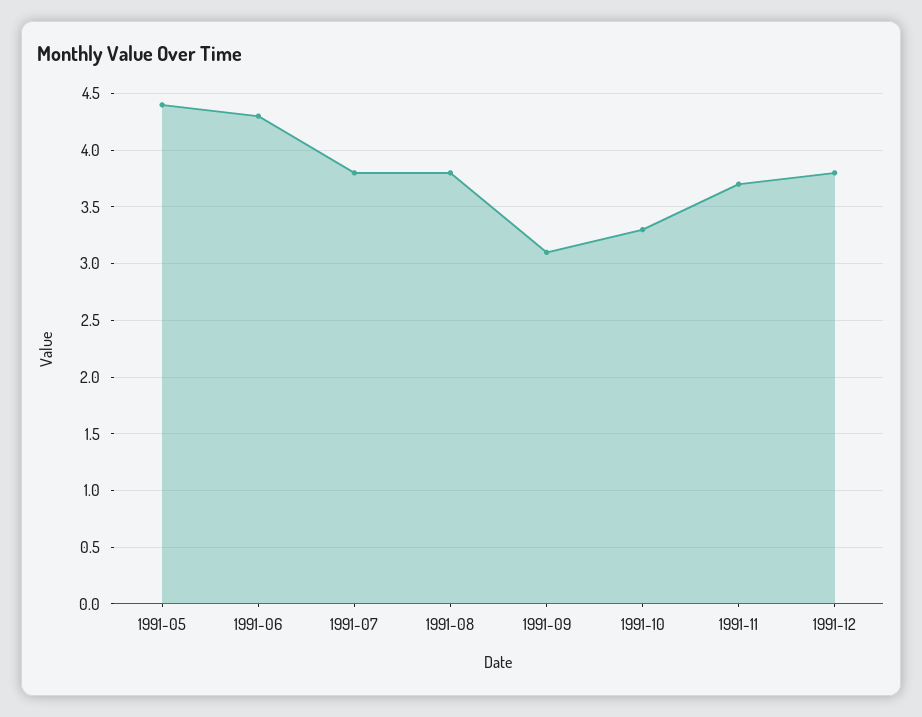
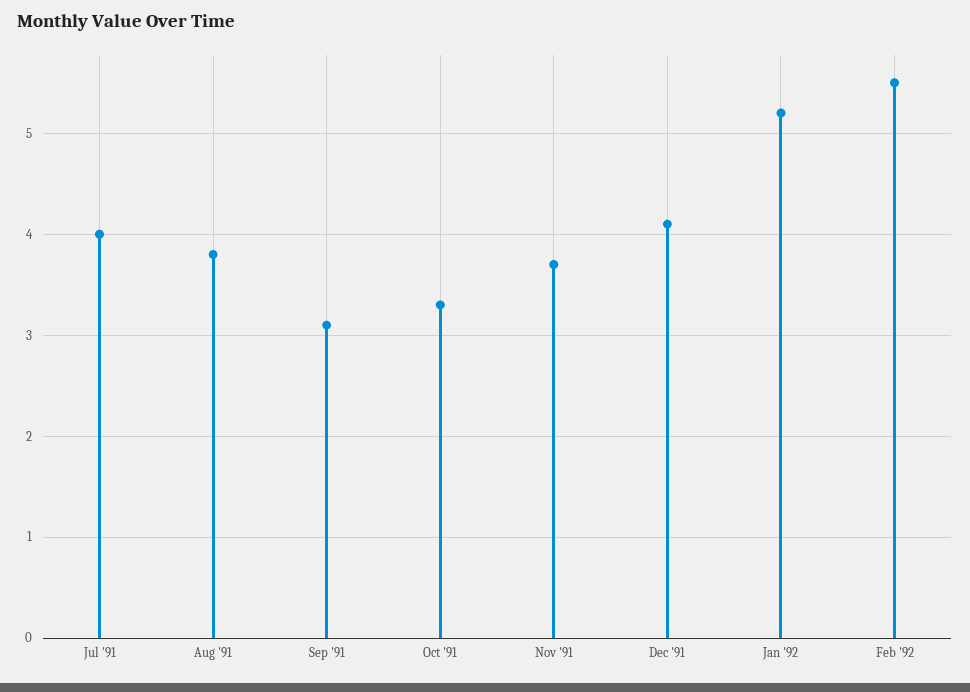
1991-05: 4.4 -> none
1991-06: 4.3 -> none
1991-07: 3.8 -> 4
1991-12: 3.8 -> 4.1
Jan '92: none -> 5.2
Feb '92: none -> 5.5

